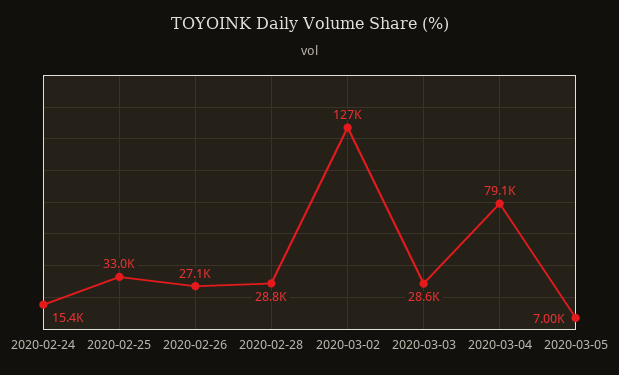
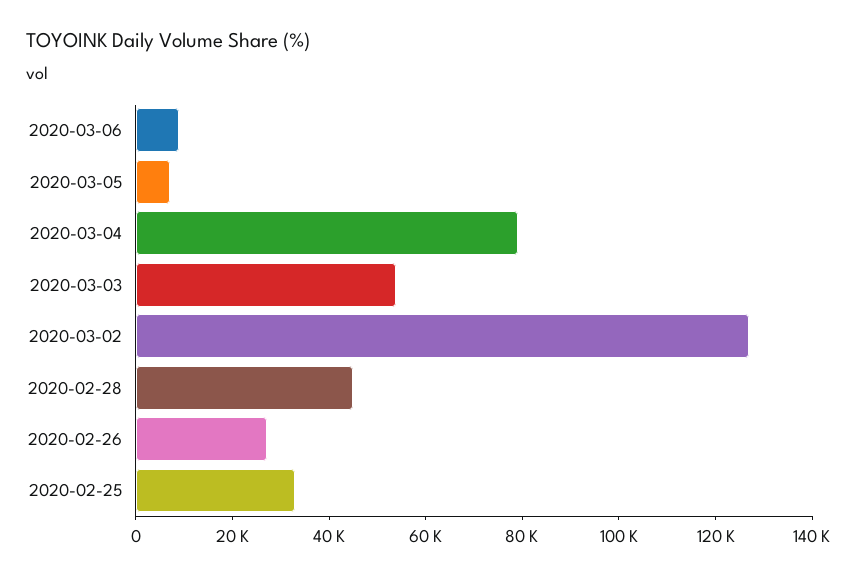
2020-02-24: 15400 -> none
2020-02-28: 28800 -> 45000
2020-03-03: 28600 -> 55000
2020-03-06: none -> 10000

